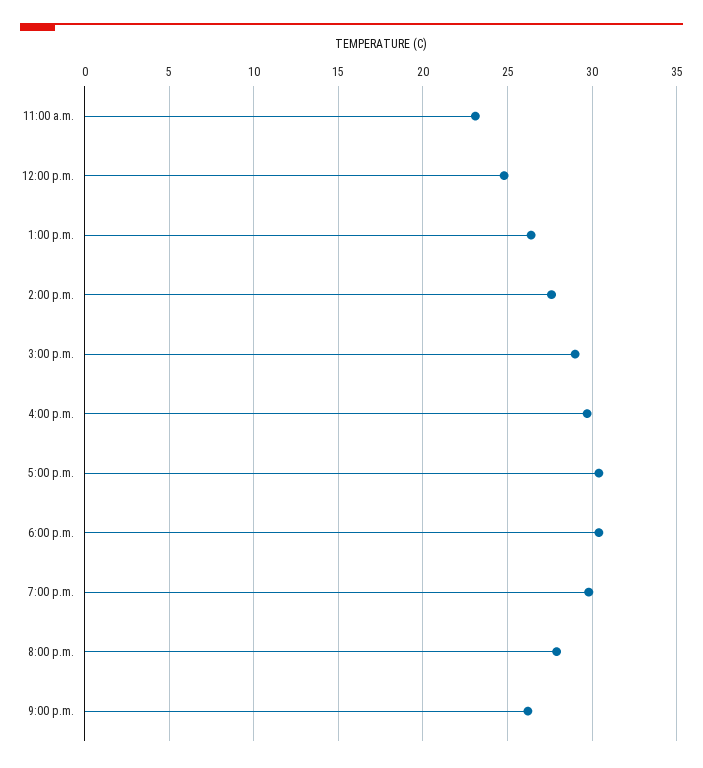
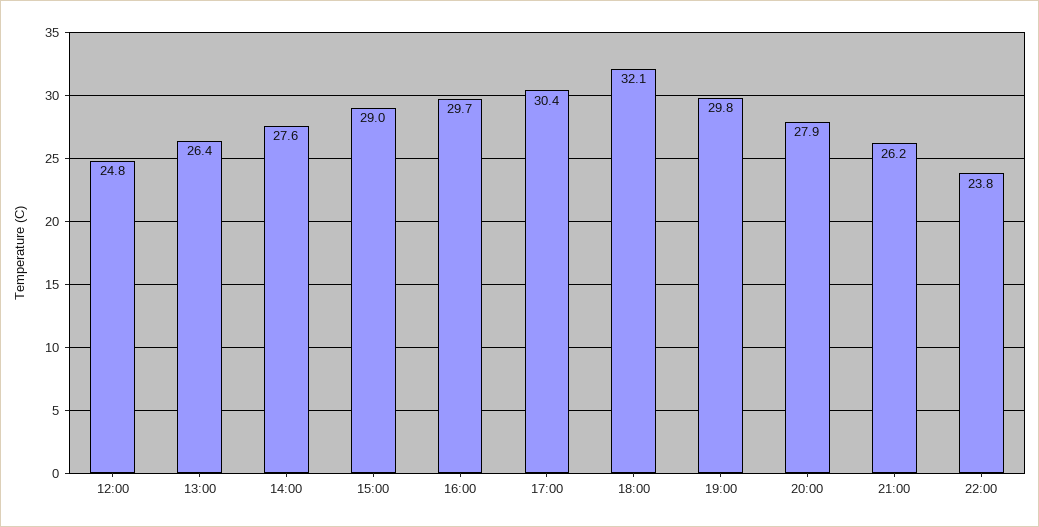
11:00 a.m.: 23 -> none
6:00 p.m.: 30.5 -> 32.1
22:00: none -> 23.8

